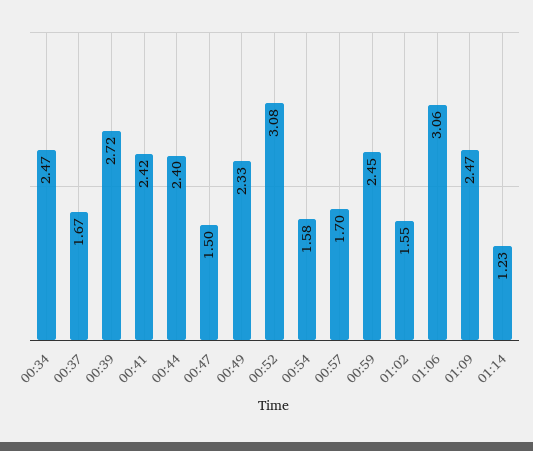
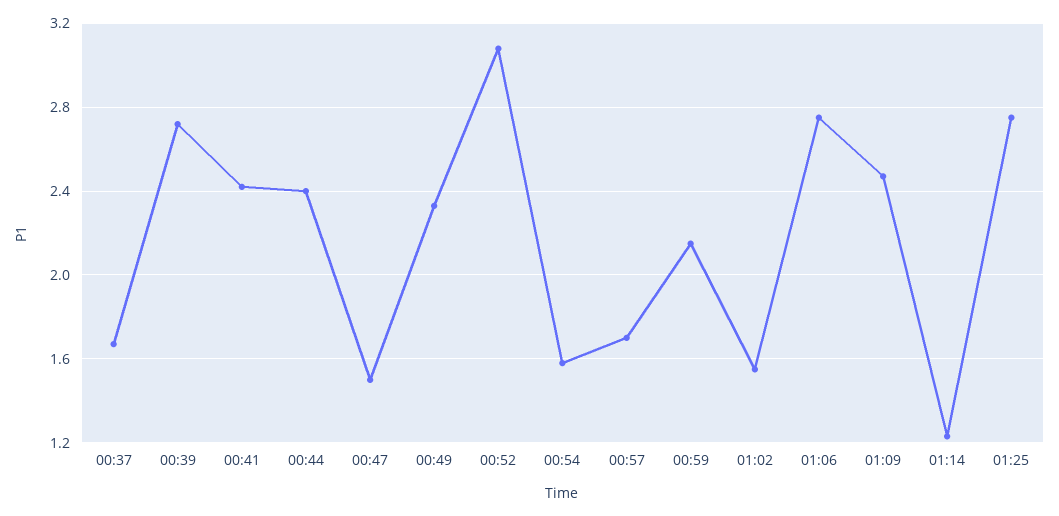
00:34: 2.47 -> none
00:59: 2.45 -> 2.15
01:06: 3.06 -> 2.75
01:25: none -> 2.75

